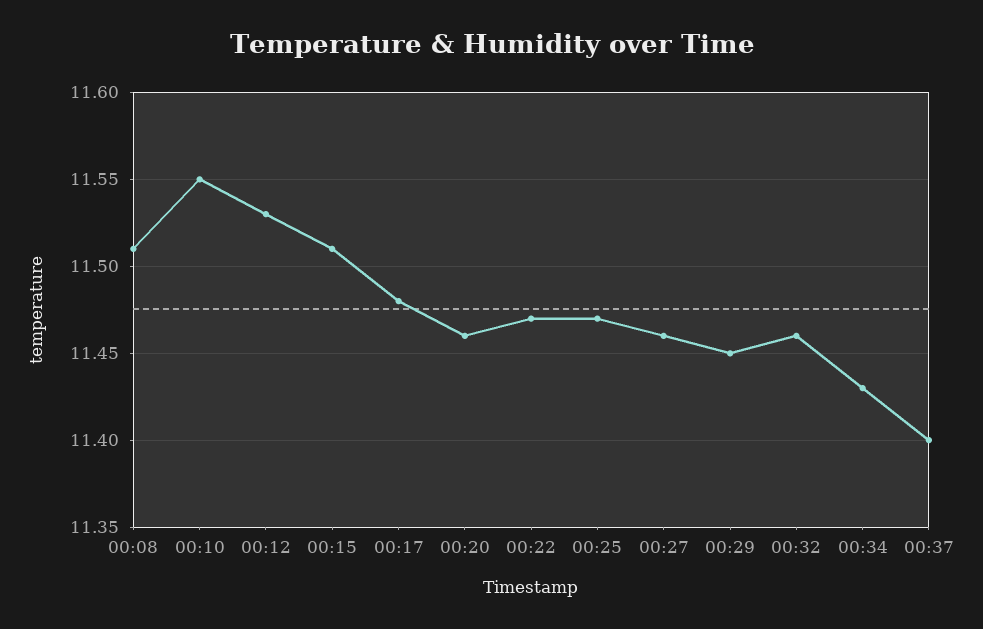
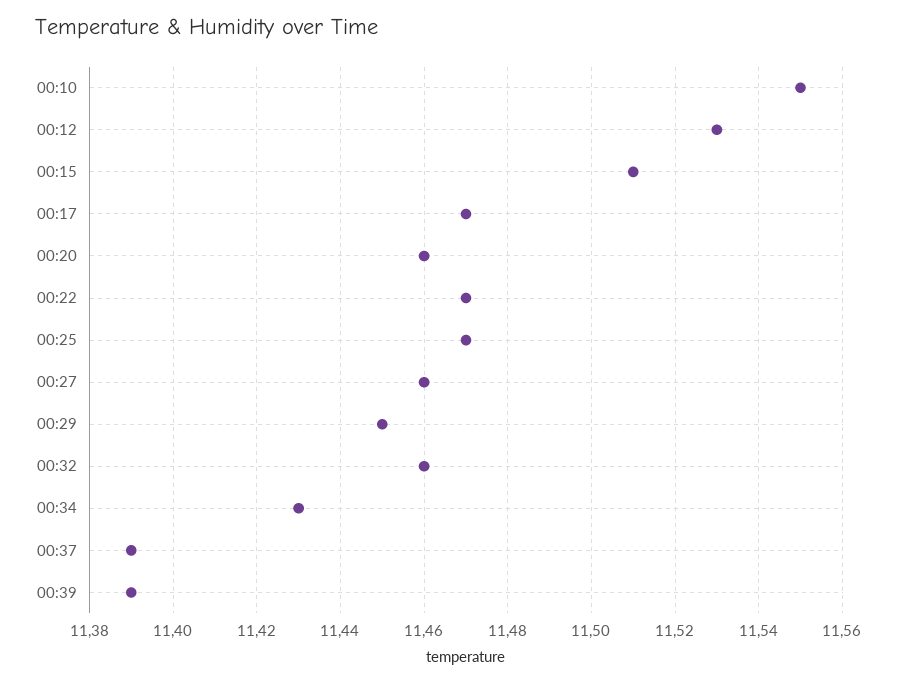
00:08: 11.51 -> none
00:17: 11.48 -> 11.47
00:37: 11.4 -> 11.39
00:39: none -> 11.39

